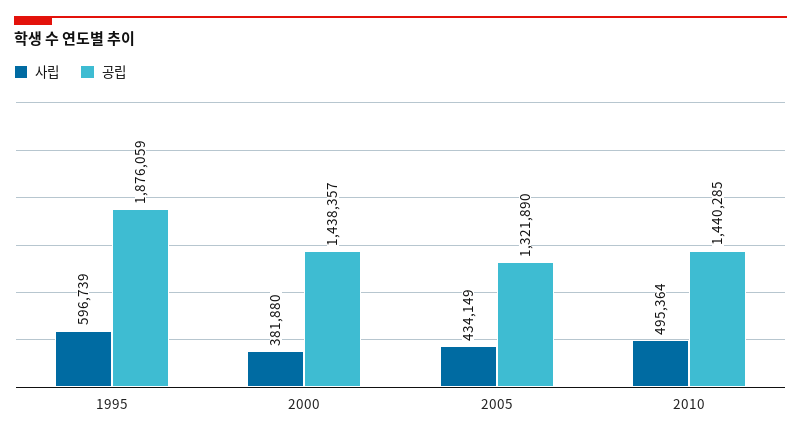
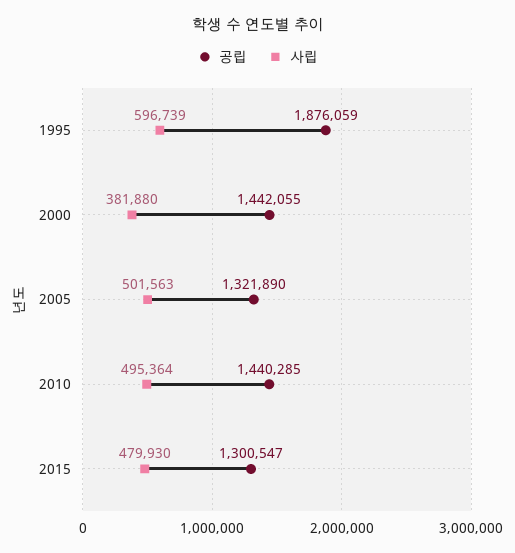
공립, 2000: 1438357 -> 1442055
사립, 2005: 434149 -> 501563
공립, 2015: none -> 1300547
사립, 2015: none -> 479930

